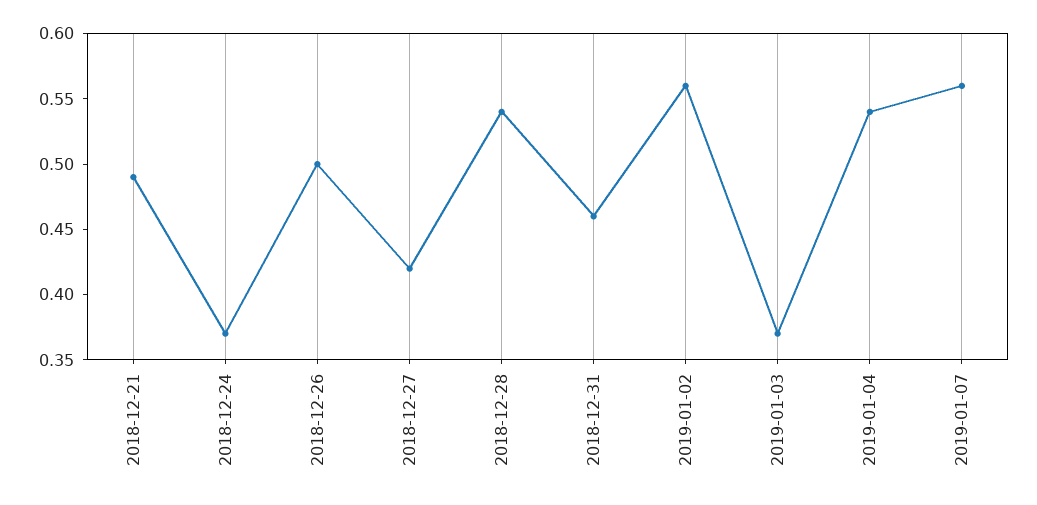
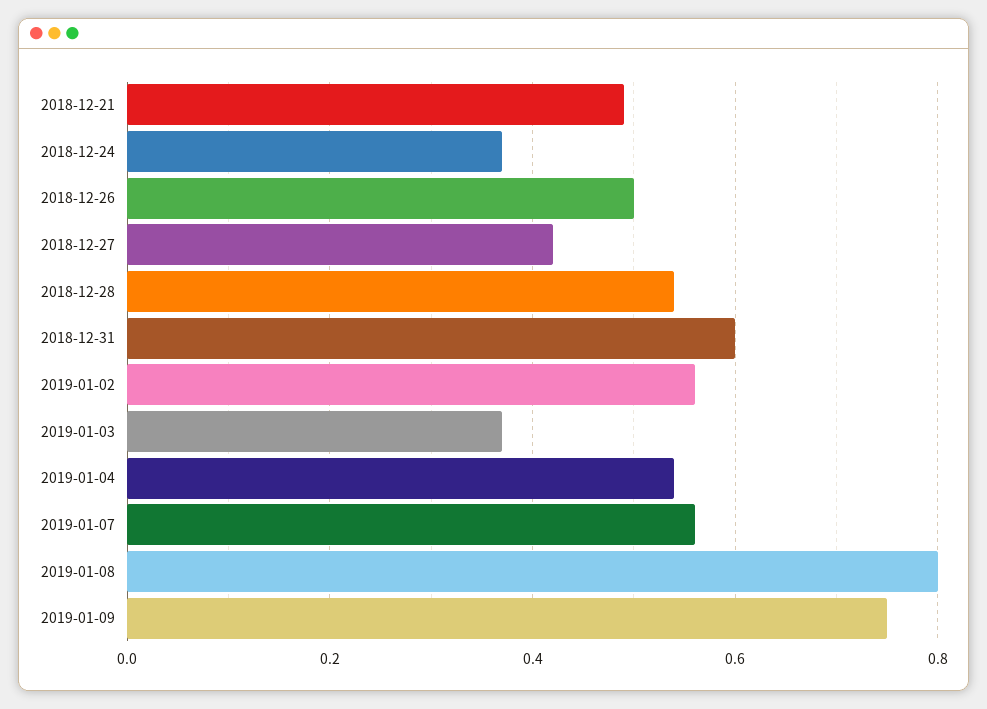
2018-12-31: 0.46 -> 0.6
2019-01-08: none -> 0.8
2019-01-09: none -> 0.75

